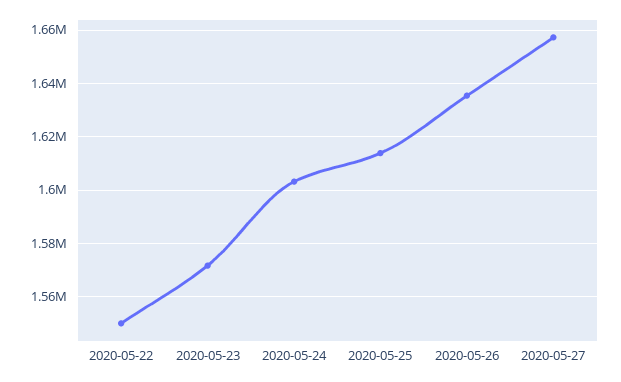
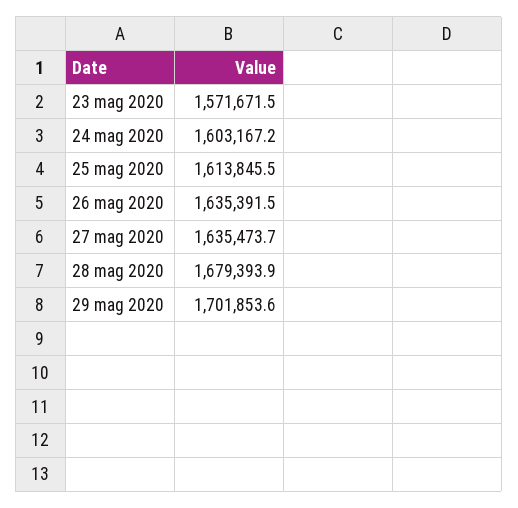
2020-05-22: 1550000 -> none
2020-05-27: 1657500 -> 1635473.7
28 mag 2020: none -> 1679393.9
29 mag 2020: none -> 1701853.6

